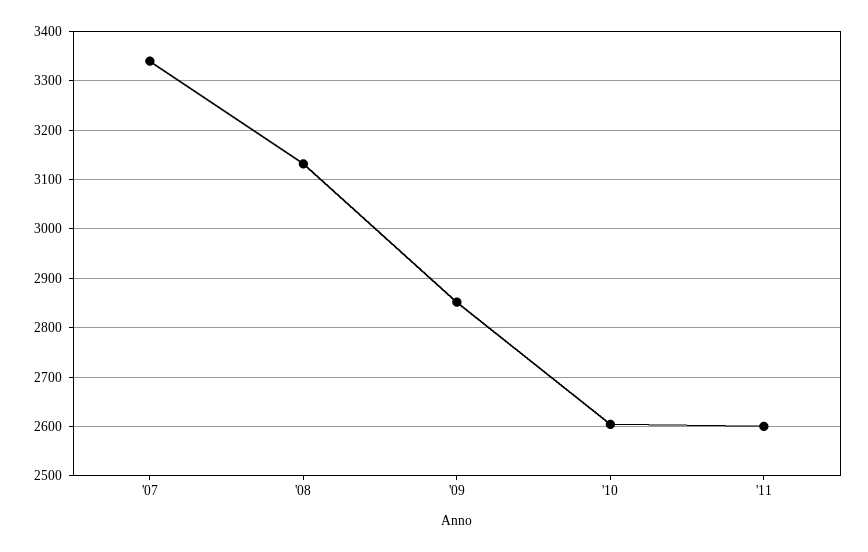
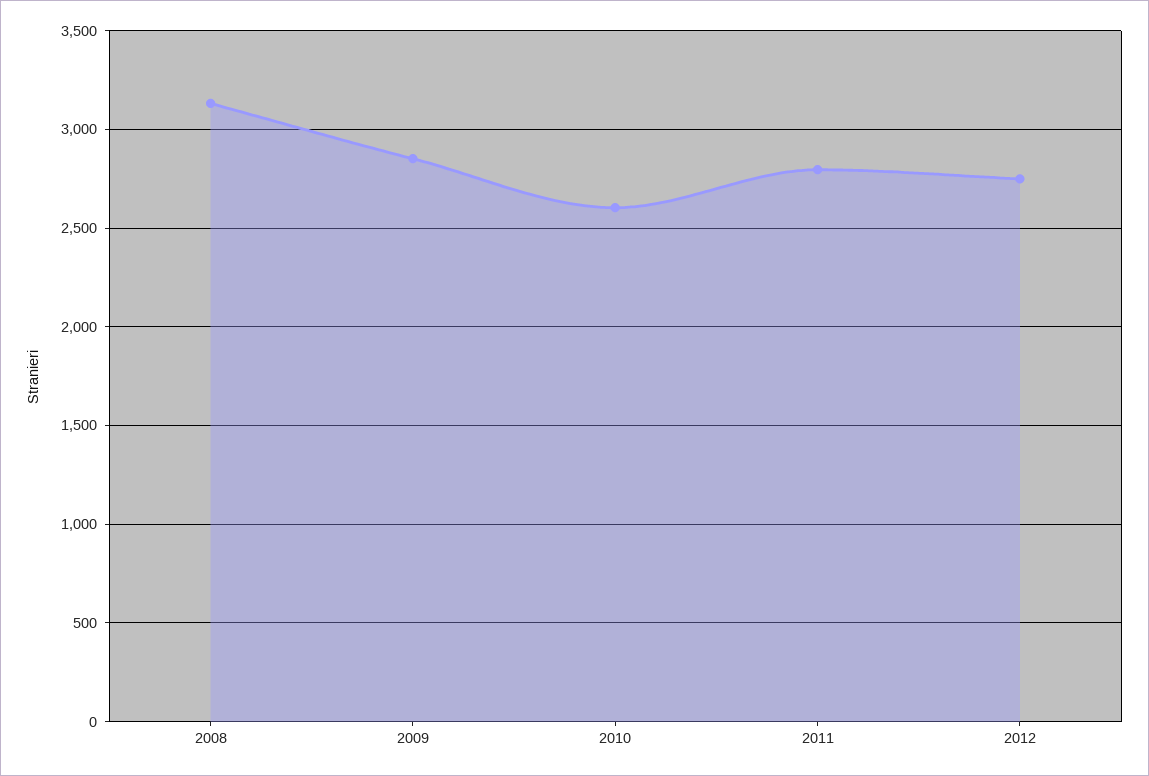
'07: 3340 -> none
'11: 2600 -> 2800
2012: none -> 2750

